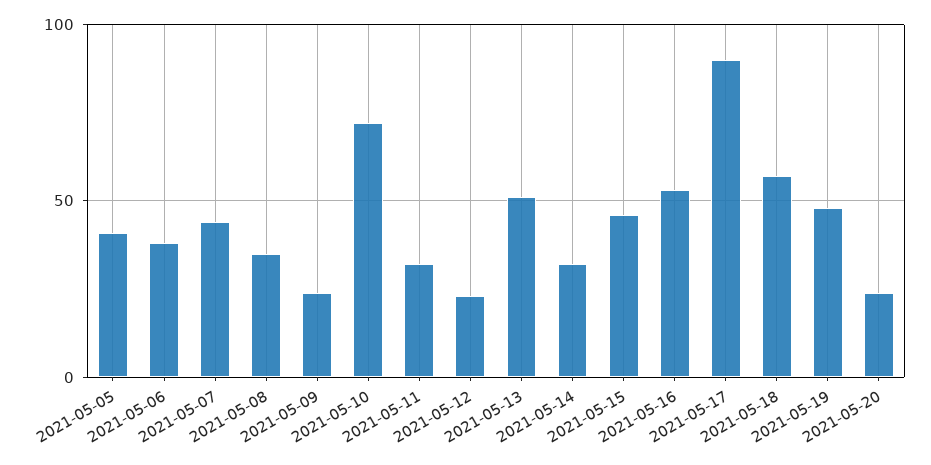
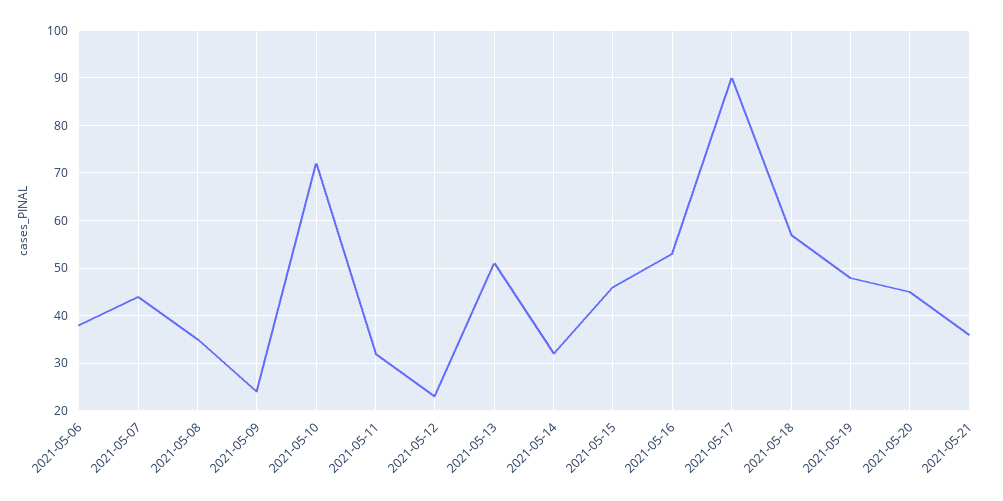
2021-05-05: 40 -> none
2021-05-20: 25 -> 45
2021-05-21: none -> 35

